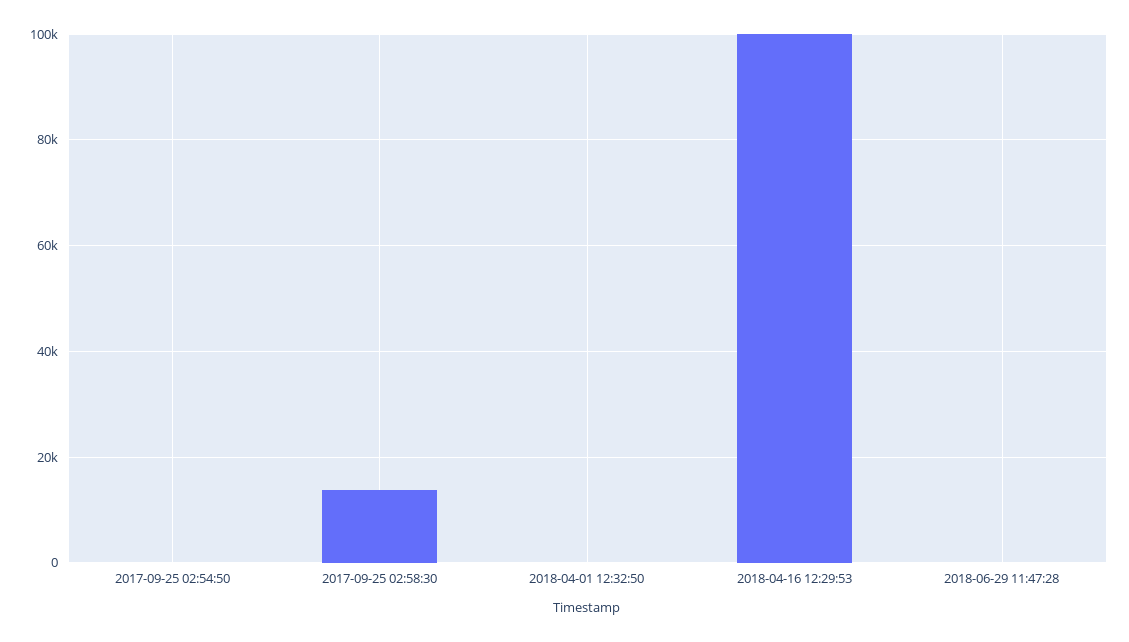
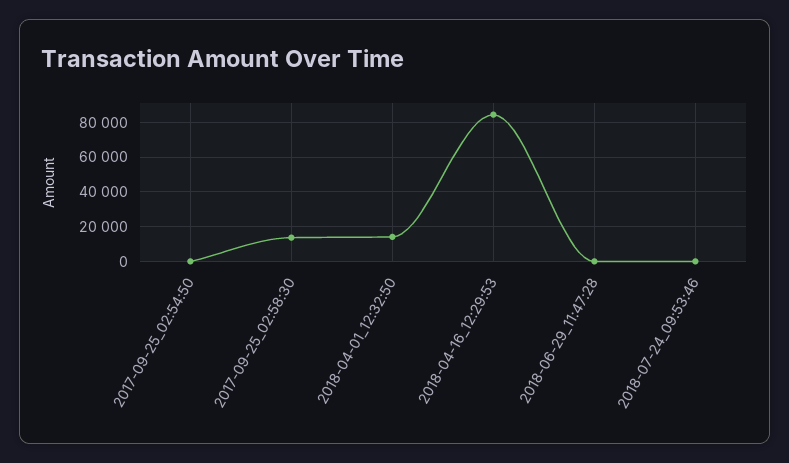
2018-04-01 12:32:50: 0 -> 15000
2018-04-16 12:29:53: 100000 -> 85000
2018-07-24_09:53:46: none -> 0

